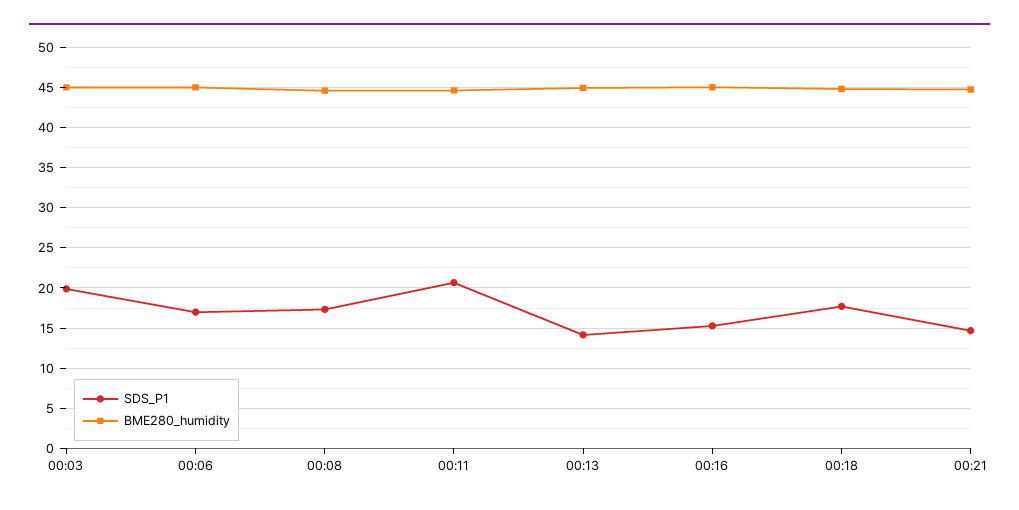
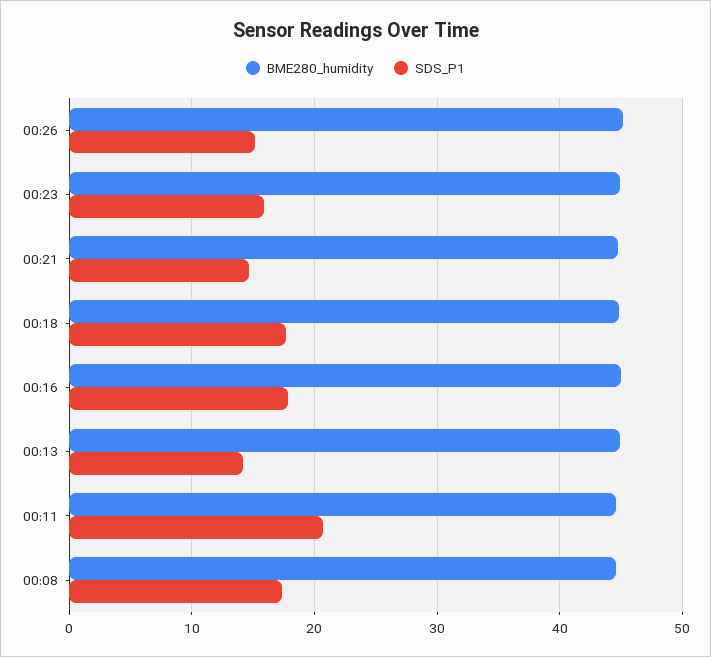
SDS_P1, 00:03: 20 -> none
BME280_humidity, 00:03: 45 -> none
SDS_P1, 00:06: 17 -> none
BME280_humidity, 00:06: 45 -> none
SDS_P1, 00:16: 15 -> 18
BME280_humidity, 00:26: none -> 45
SDS_P1, 00:26: none -> 15
BME280_humidity, 00:23: none -> 45
SDS_P1, 00:23: none -> 16

